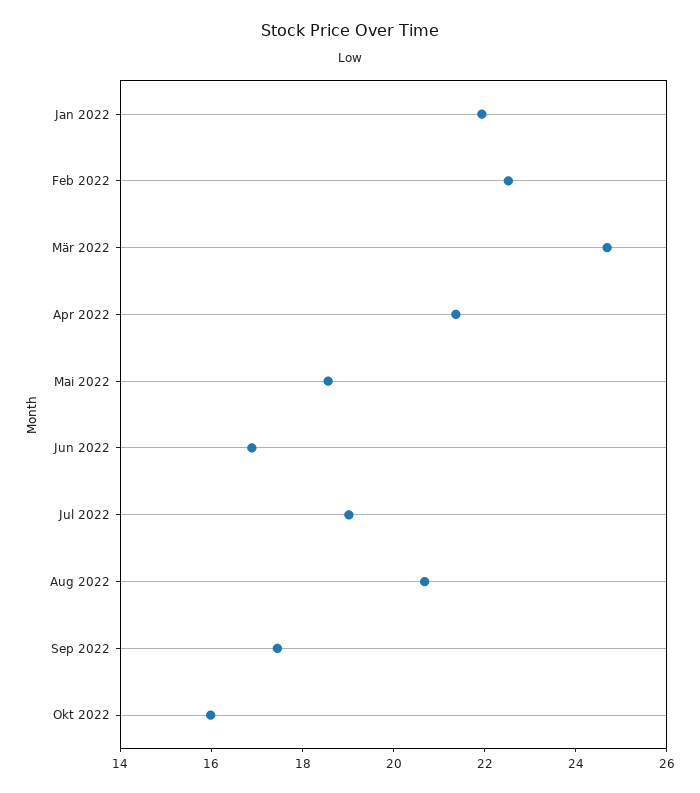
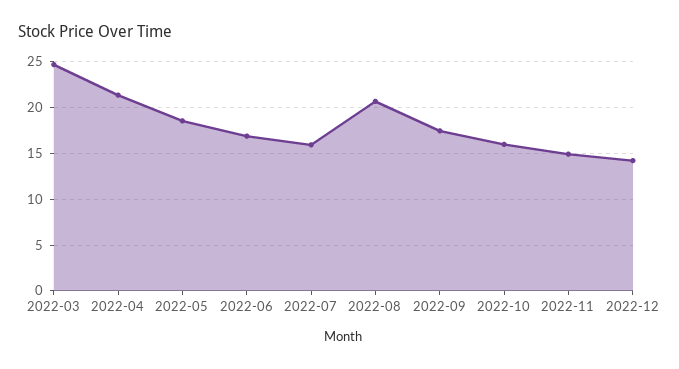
Jan 2022: 22 -> none
Feb 2022: 22.5 -> none
Jul 2022: 19 -> 16
2022-11: none -> 15
2022-12: none -> 14

